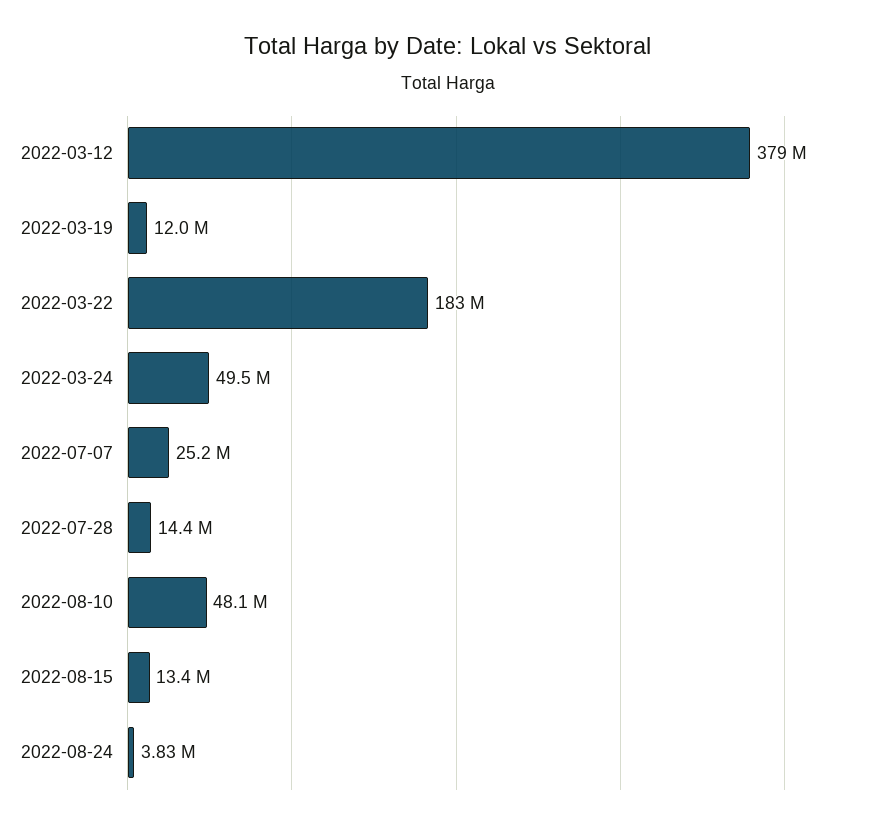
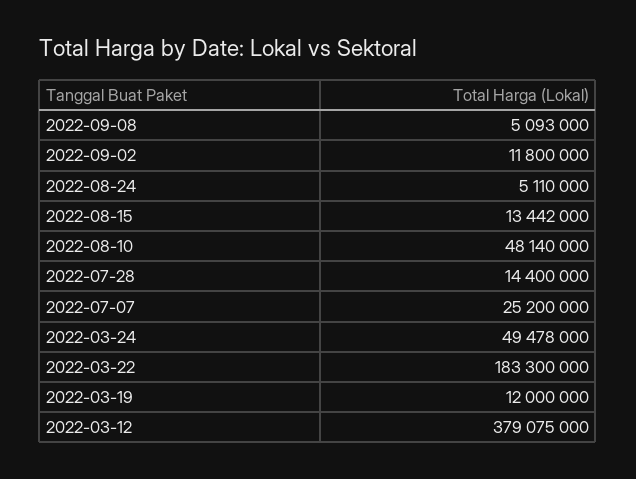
2022-08-24: 3830000 -> 5110000
2022-09-08: none -> 5093000
2022-09-02: none -> 11800000

